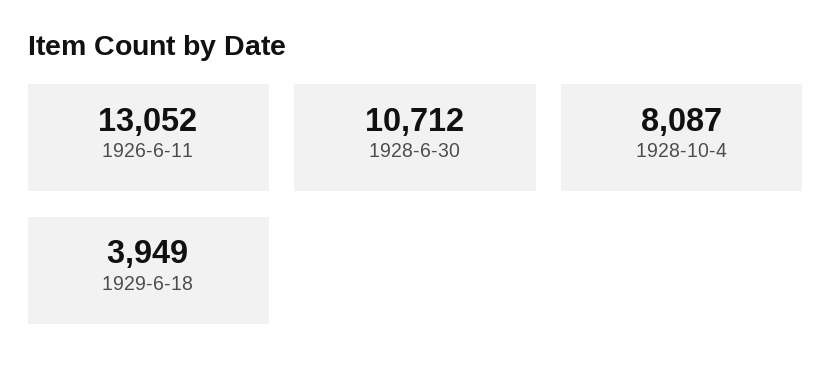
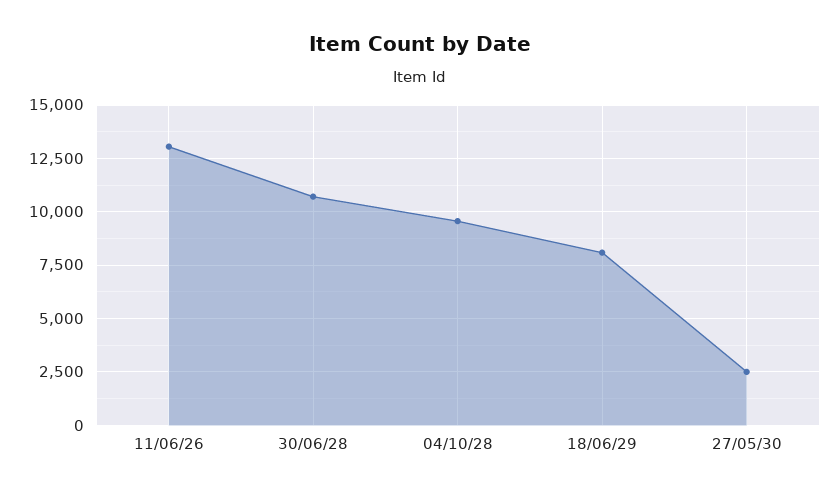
1928-10-4: 8087 -> 9500
1929-6-18: 3949 -> 8000
27/05/30: none -> 2500

